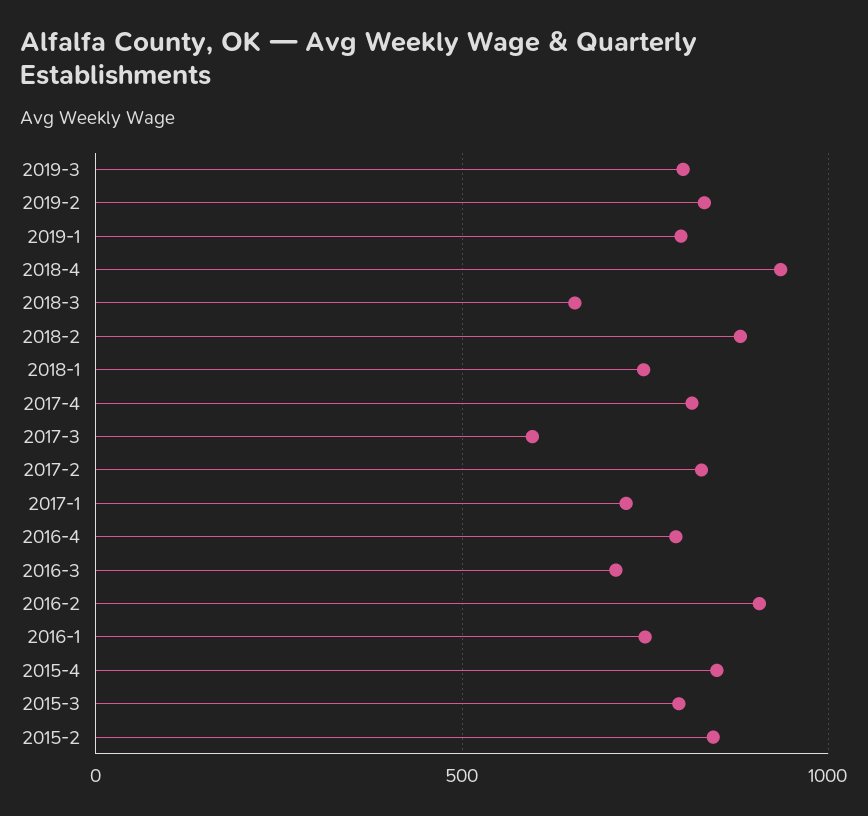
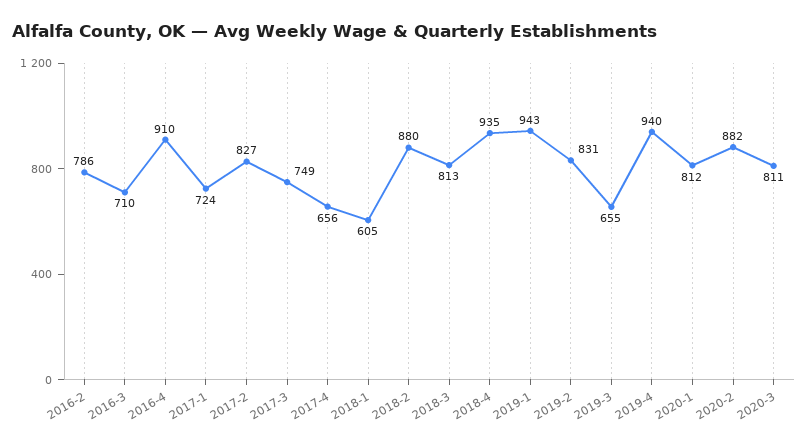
2019-3: 800 -> 655
2019-1: 800 -> 943
2018-3: 650 -> 813
2018-1: 750 -> 605
2017-4: 800 -> 656
2017-3: 600 -> 749
2016-4: 800 -> 910
2016-2: 900 -> 786
2016-1: 750 -> none
2015-4: 850 -> none
2015-3: 800 -> none
2015-2: 850 -> none
2019-4: none -> 940
2020-1: none -> 812
2020-2: none -> 882
2020-3: none -> 811

